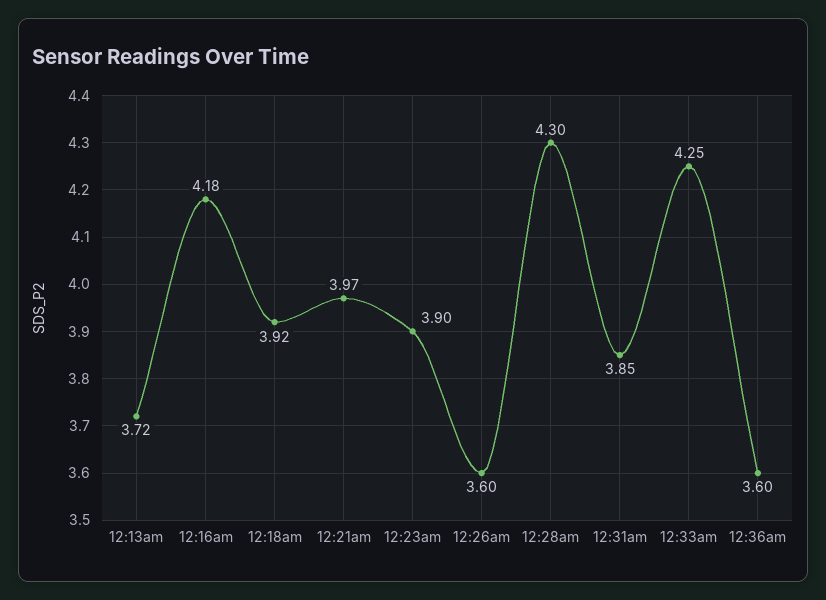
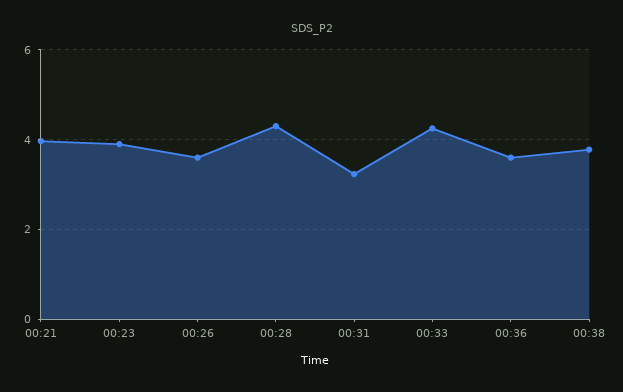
12:13am: 3.72 -> none
12:16am: 4.18 -> none
12:18am: 3.92 -> none
12:31am: 3.85 -> 3.2
00:38: none -> 3.8

